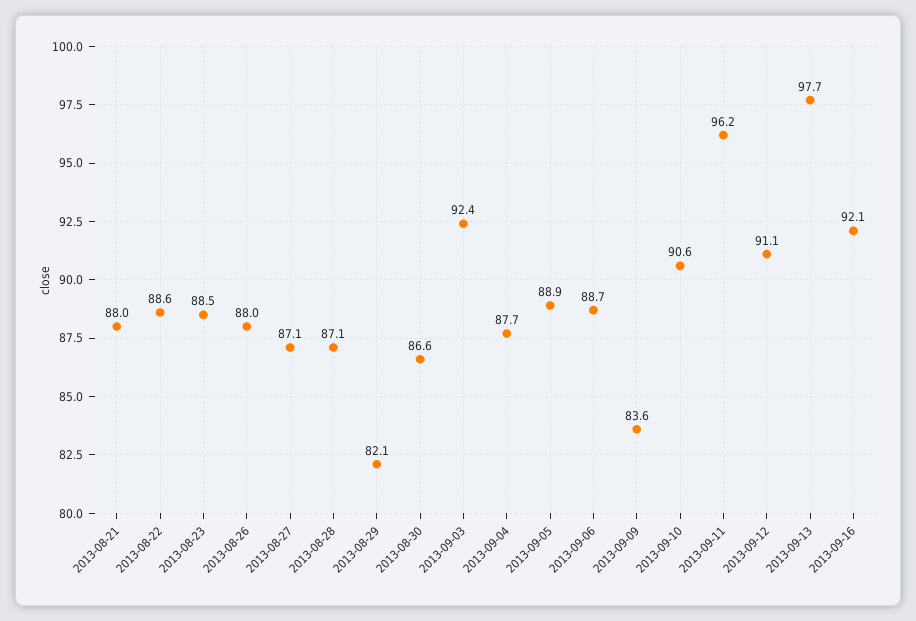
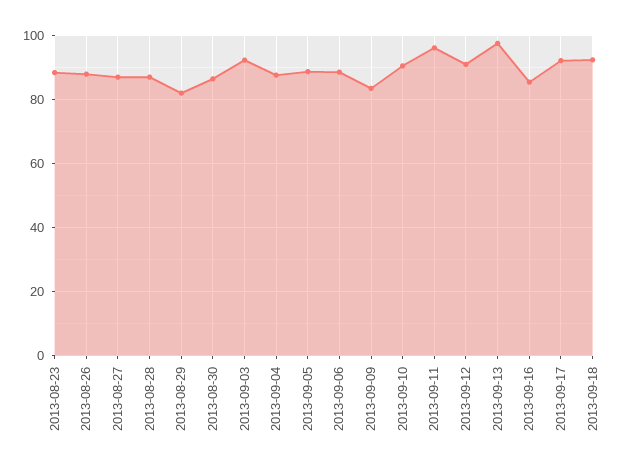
2013-08-21: 88 -> none
2013-08-22: 88.6 -> none
2013-09-16: 92.1 -> 86
2013-09-17: none -> 92
2013-09-18: none -> 92

